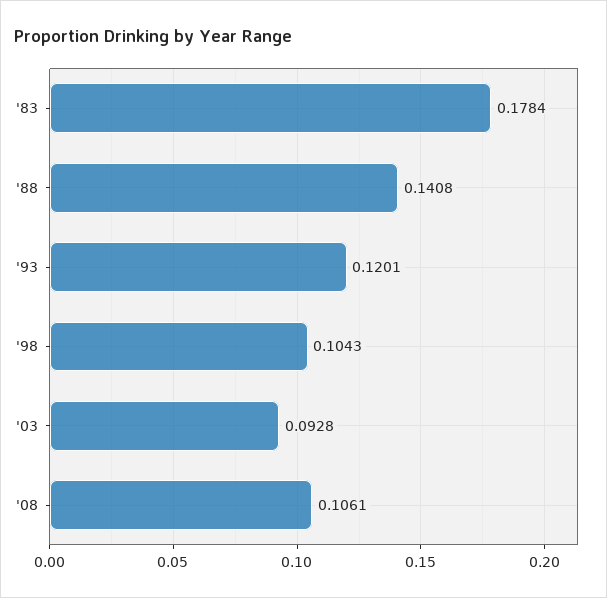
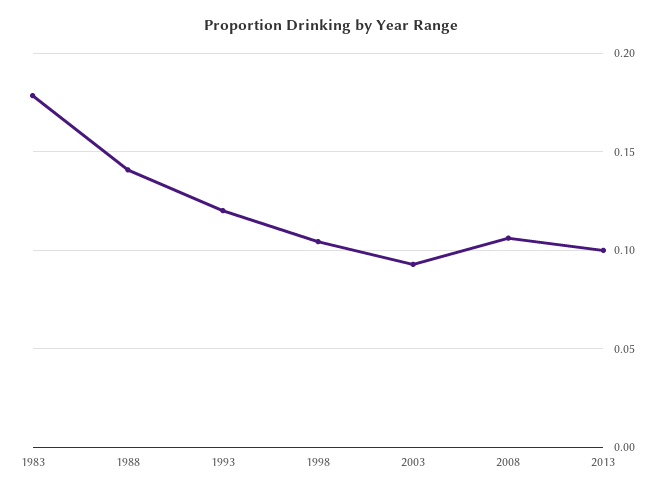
2013: none -> 0.1

